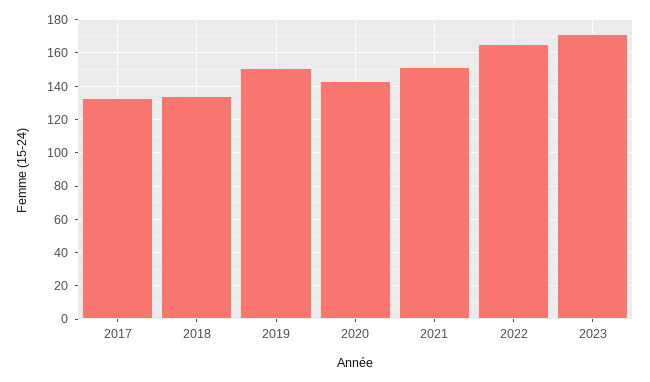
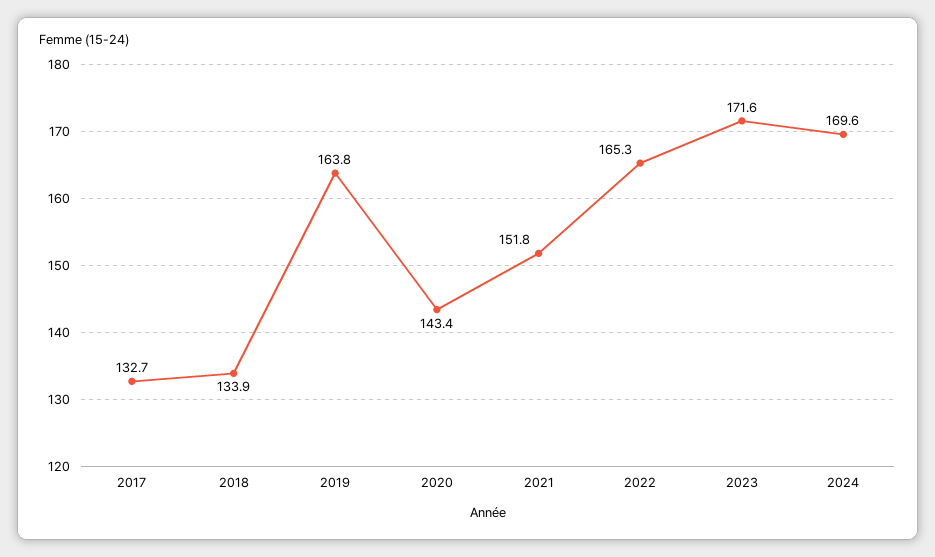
2019: 150 -> 163.8
2024: none -> 169.6

